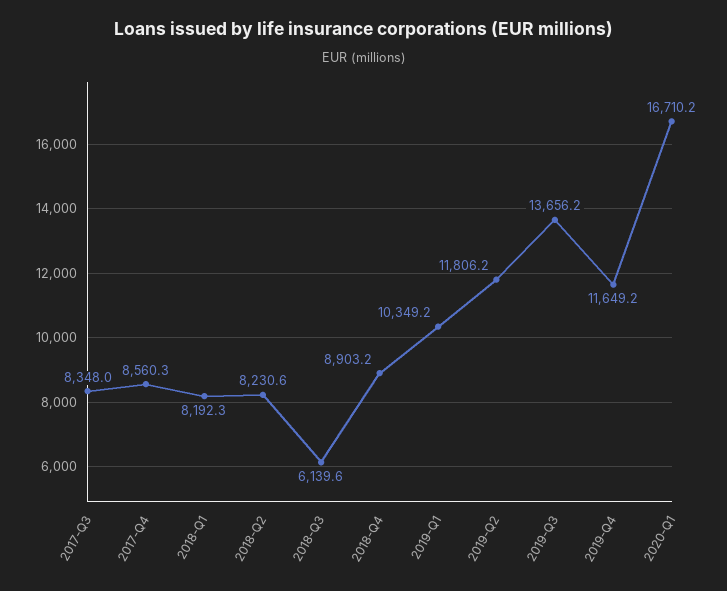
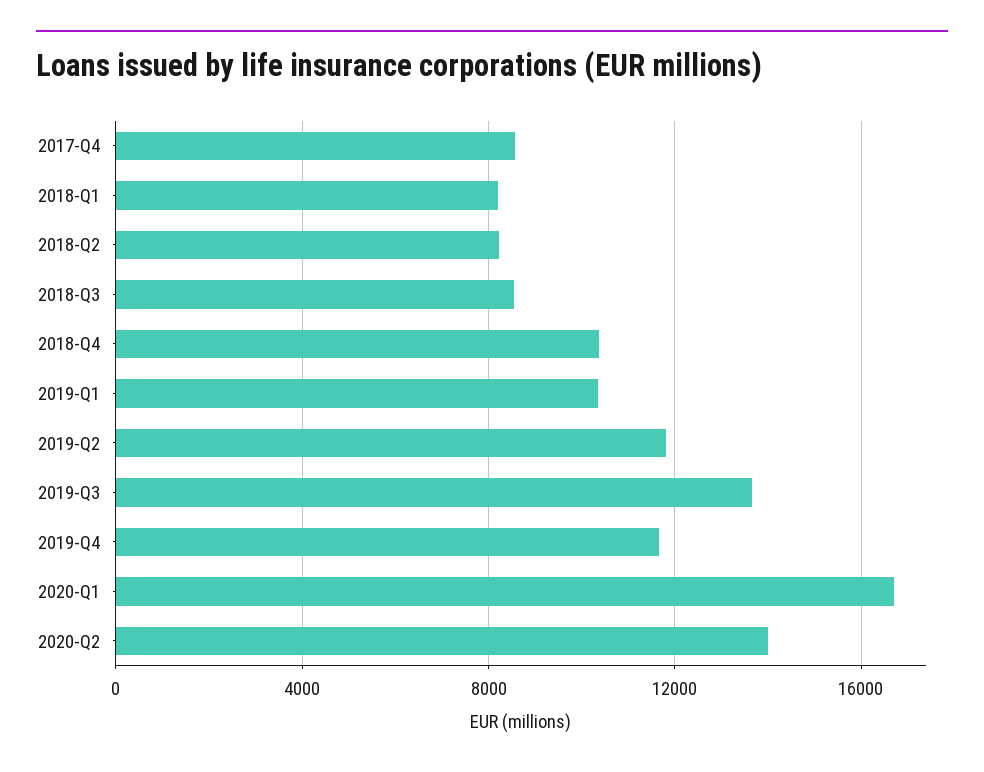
2017-Q3: 8348 -> none
2018-Q3: 6139.6 -> 8500
2018-Q4: 8903.2 -> 10500
2020-Q2: none -> 14000

